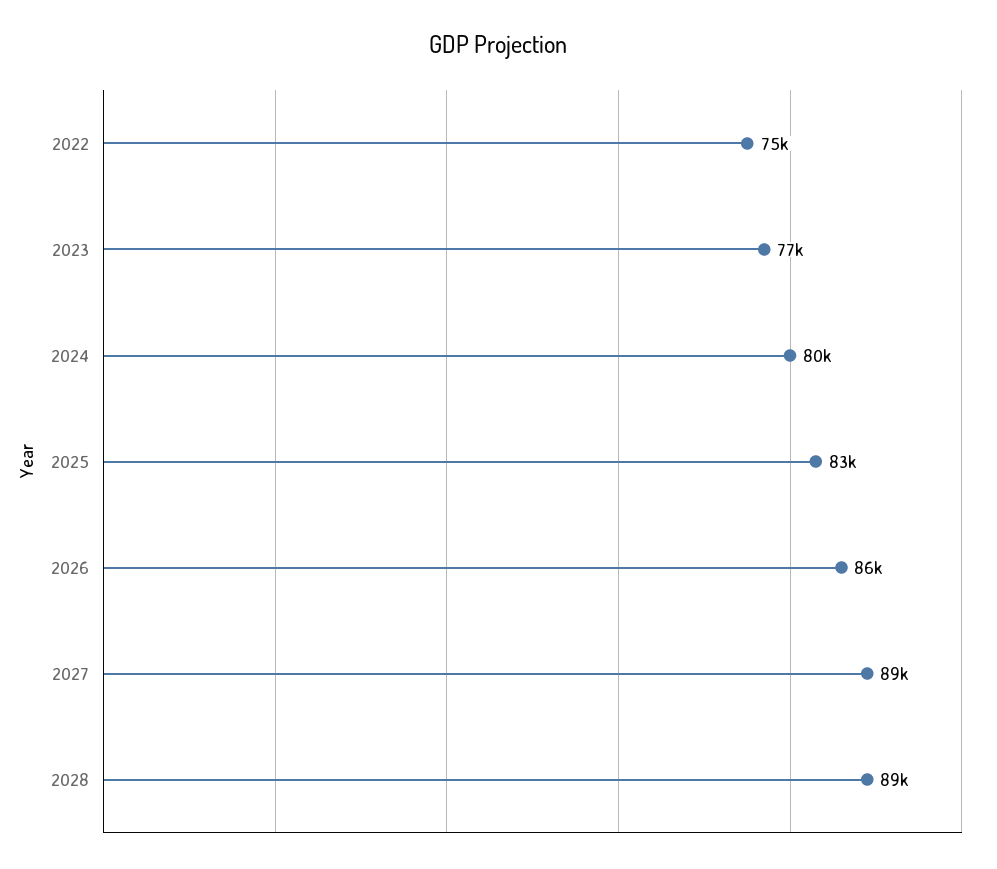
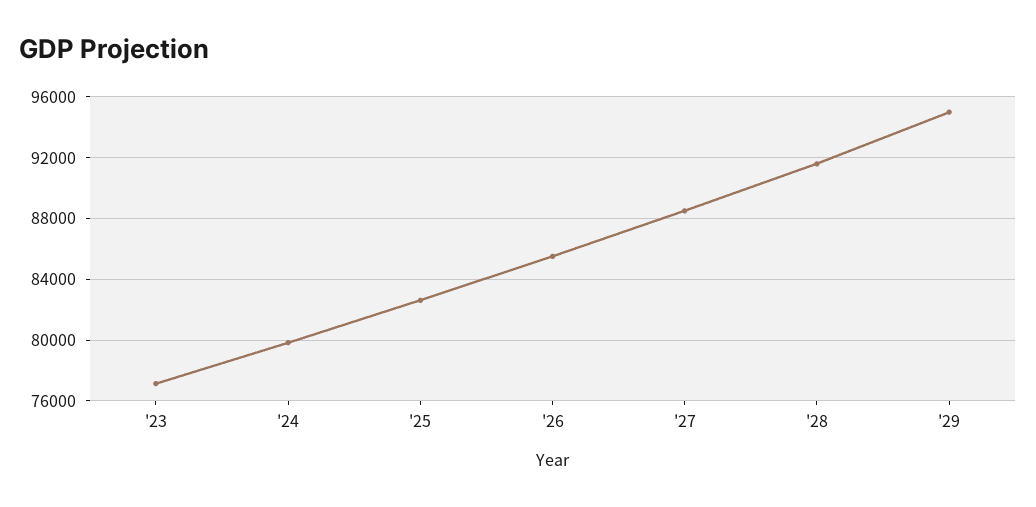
2022: 75000 -> none
2028: 89000 -> 91500
'29: none -> 95000

